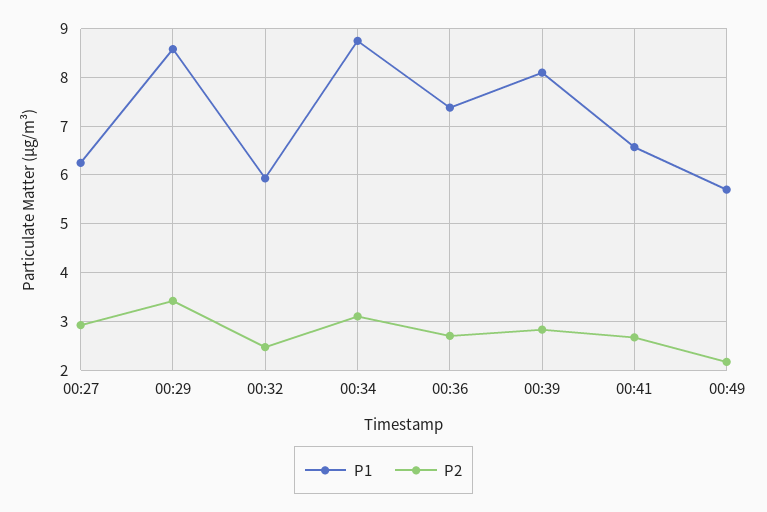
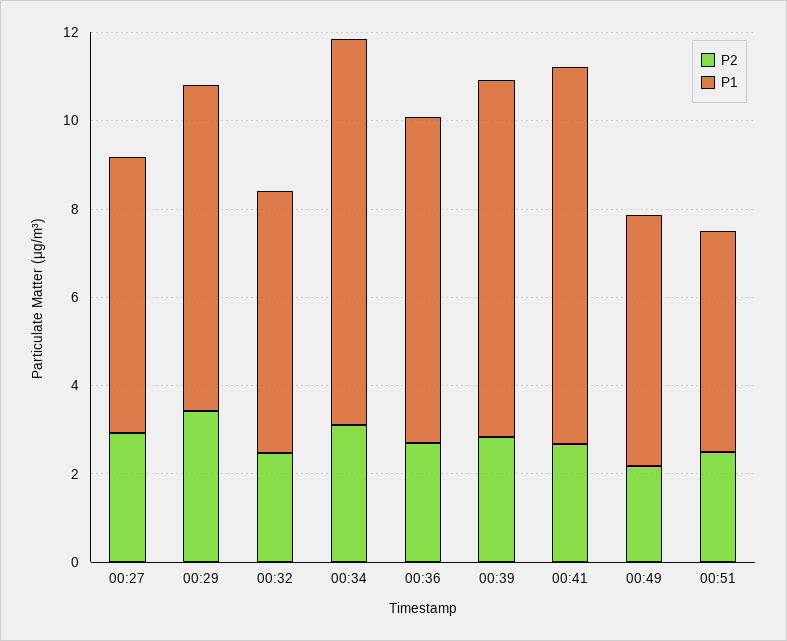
P1, 00:29: 8.6 -> 7.5
P1, 00:41: 6.6 -> 8.5
P2, 00:51: none -> 2.5
P1, 00:51: none -> 5

